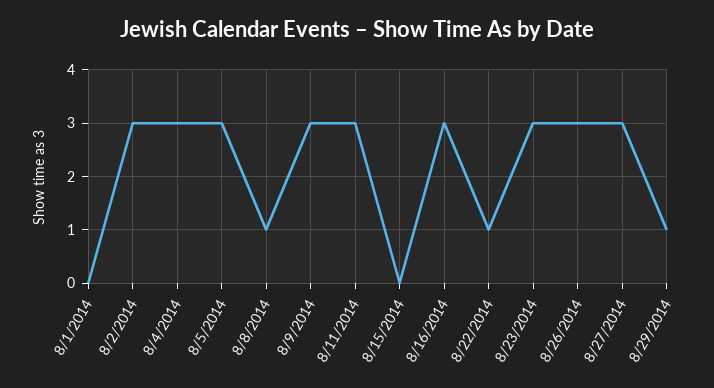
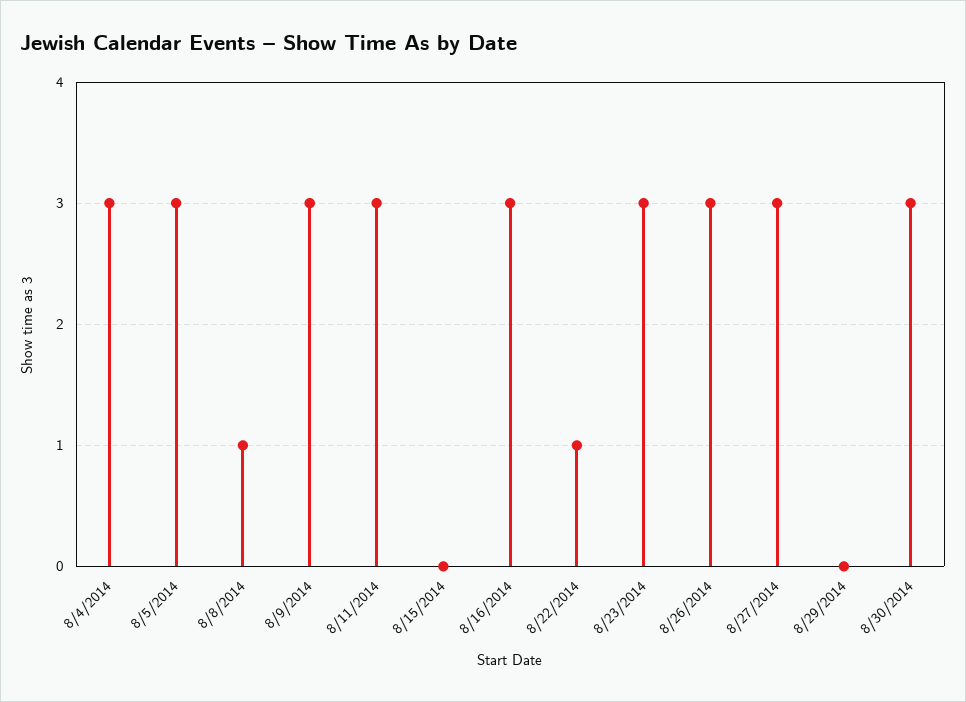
8/1/2014: 0 -> none
8/2/2014: 3 -> none
8/29/2014: 1 -> 0
8/30/2014: none -> 3

